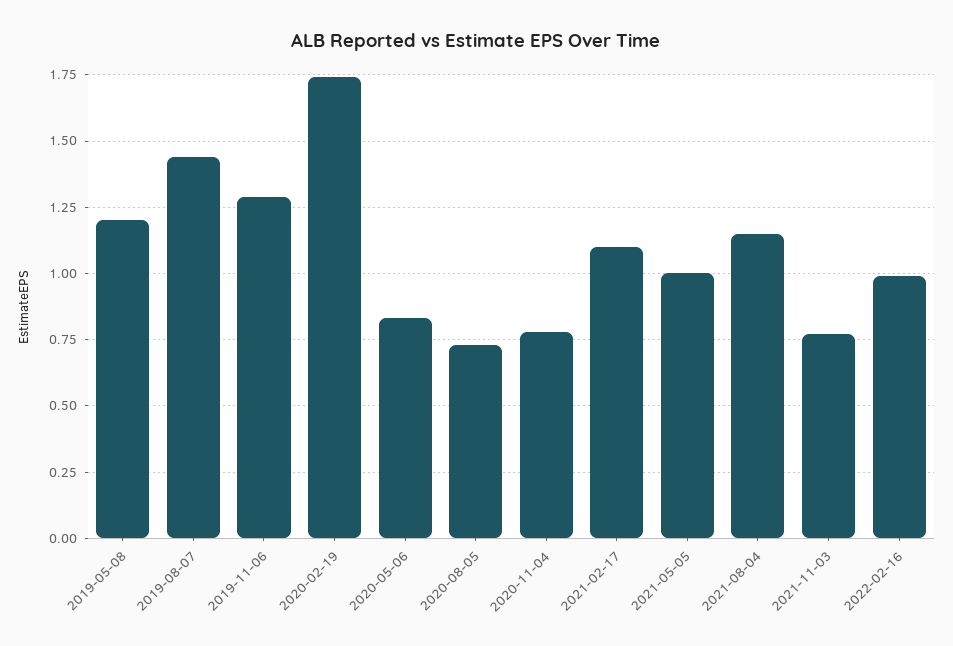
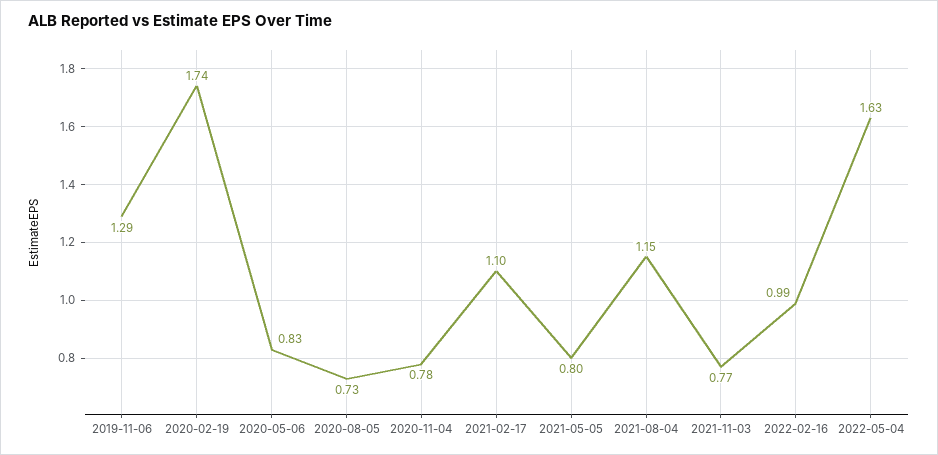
2019-05-08: 1.2 -> none
2019-08-07: 1.45 -> none
2021-05-05: 1 -> 0.8
2022-05-04: none -> 1.63

